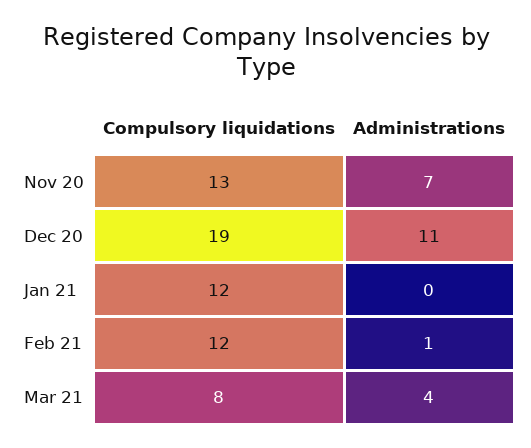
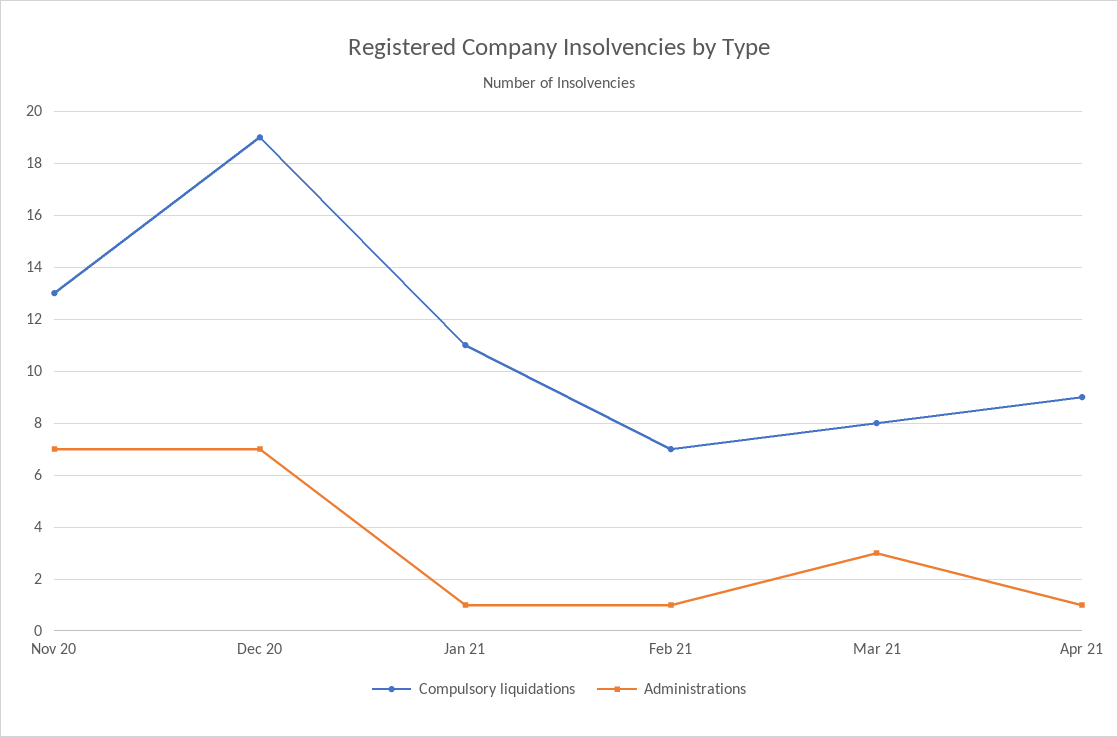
Administrations, Dec 20: 11 -> 7
Compulsory liquidations, Jan 21: 12 -> 11
Administrations, Jan 21: 0 -> 1
Compulsory liquidations, Feb 21: 12 -> 7
Administrations, Mar 21: 4 -> 3
Compulsory liquidations, Apr 21: none -> 9
Administrations, Apr 21: none -> 1

